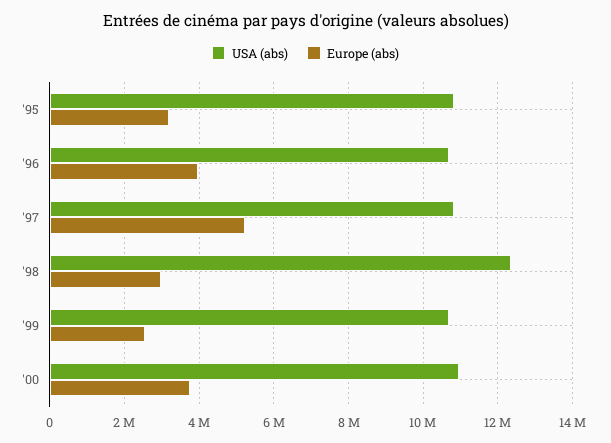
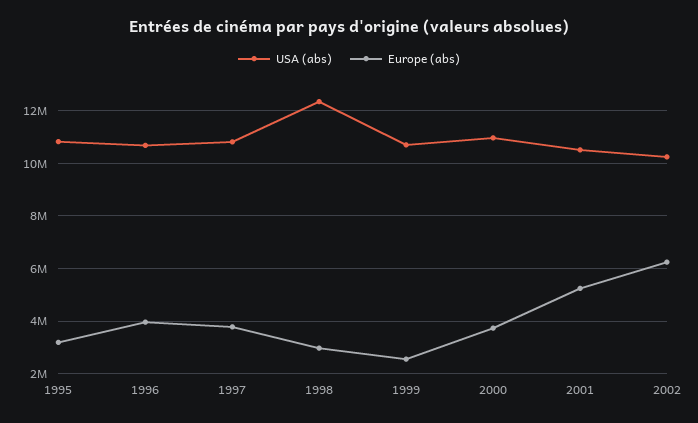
Europe (abs), '97: 5200000 -> 3750000
USA (abs), 2001: none -> 10500000
Europe (abs), 2001: none -> 5250000
USA (abs), 2002: none -> 10250000
Europe (abs), 2002: none -> 6250000

